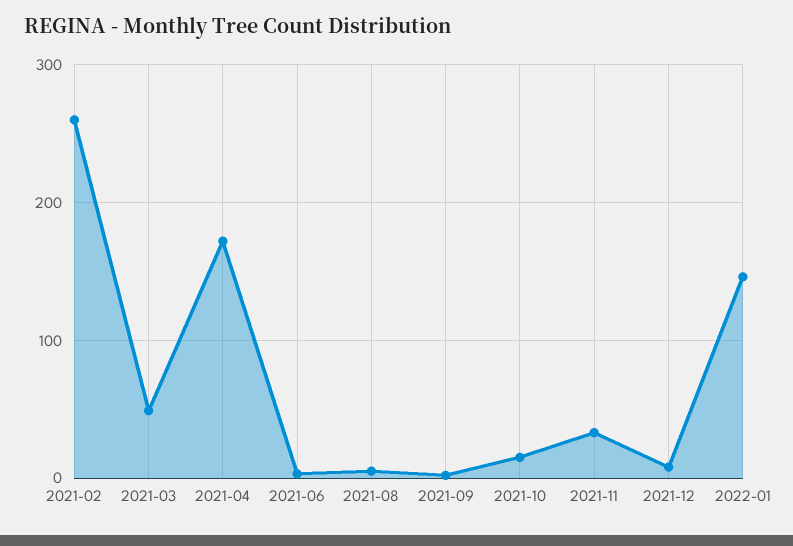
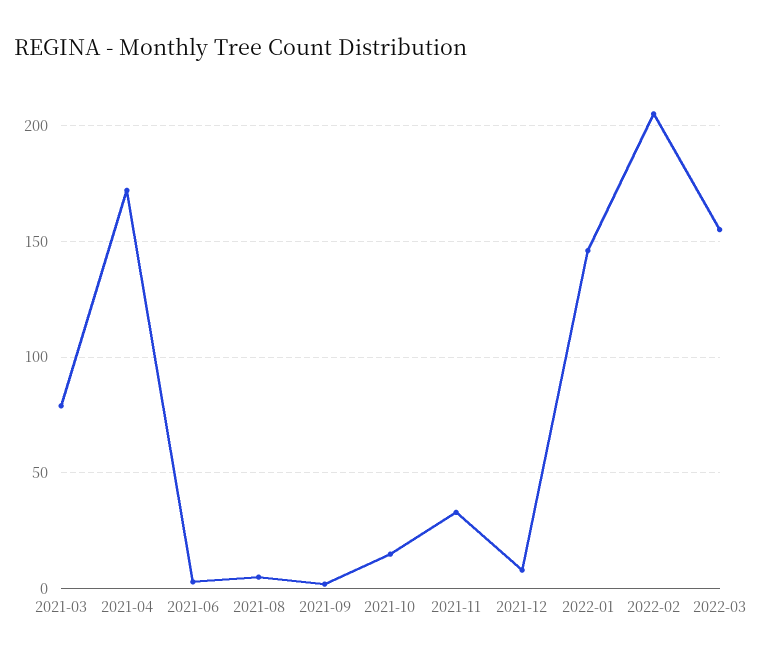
2021-02: 260 -> none
2021-03: 50 -> 80
2022-02: none -> 205
2022-03: none -> 155

